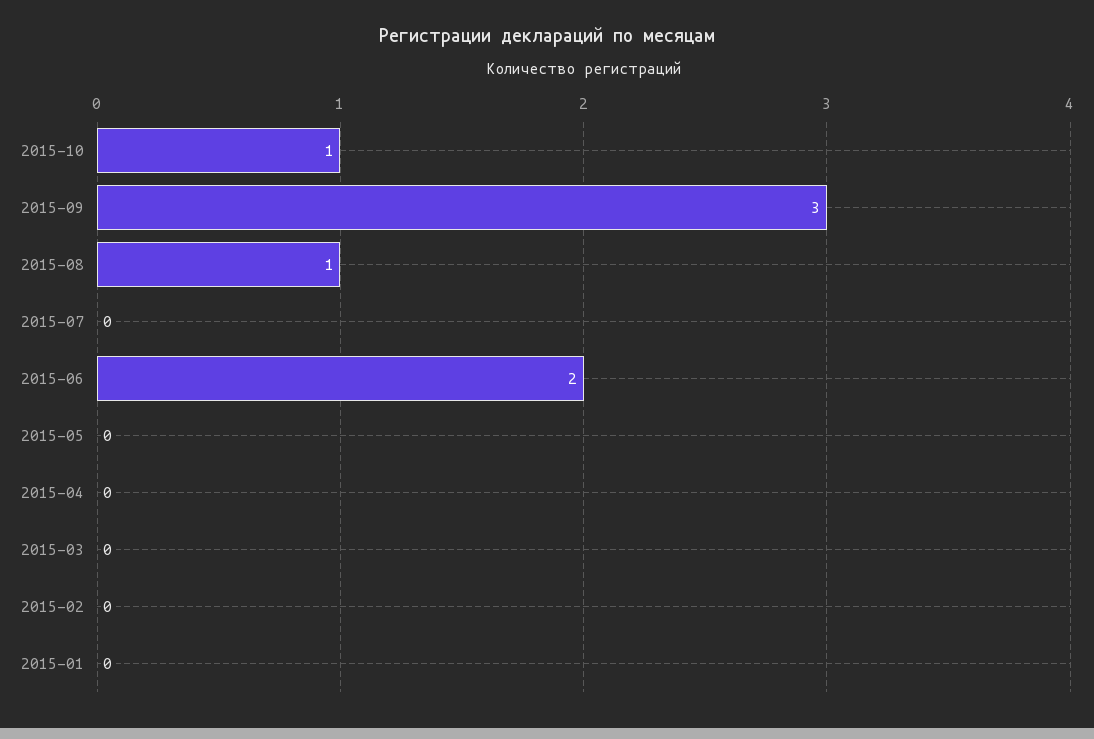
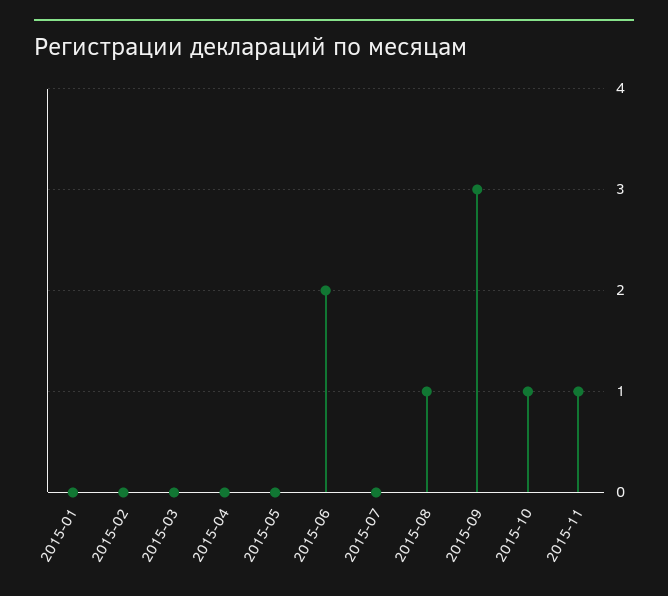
2015-11: none -> 1

